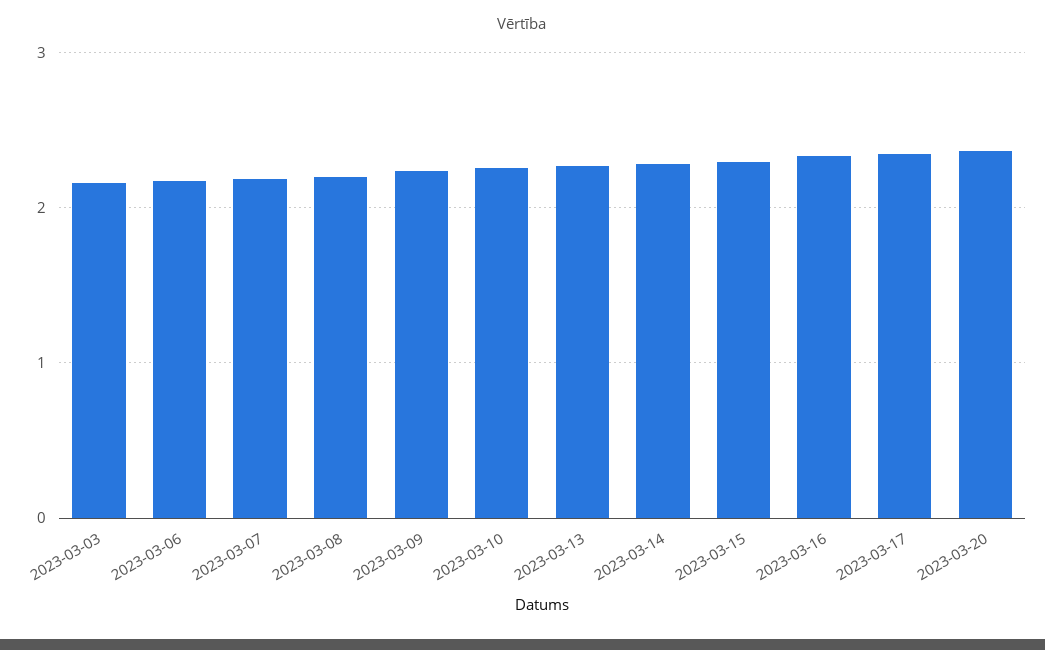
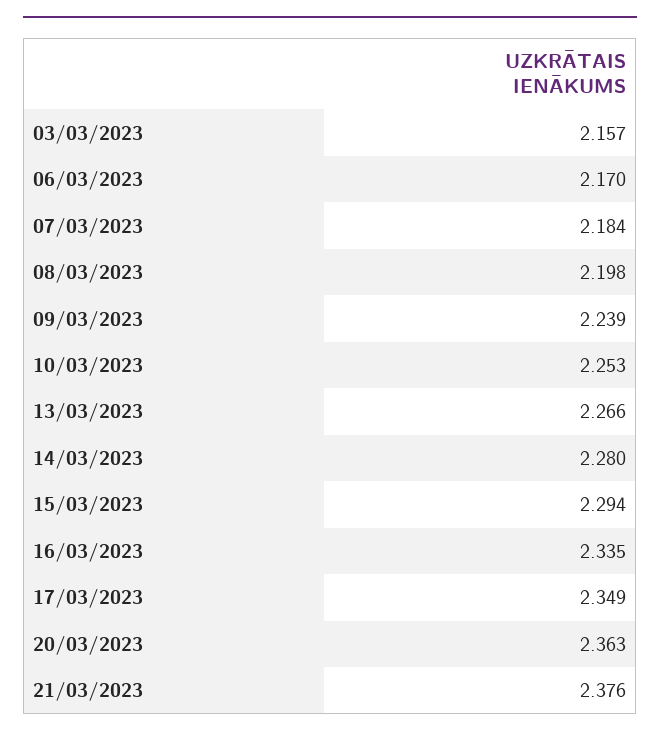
21/03/2023: none -> 2.376

